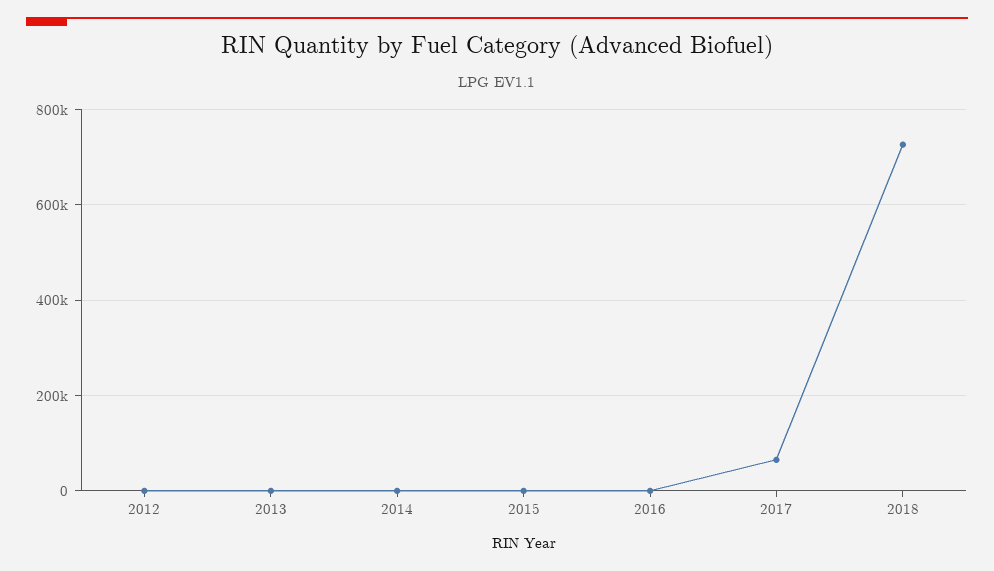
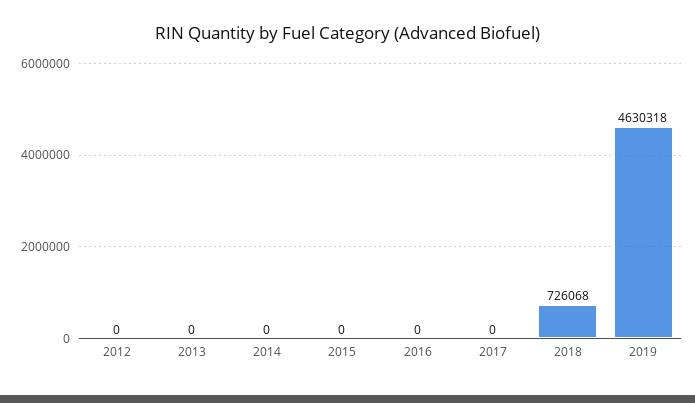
2017: 60000 -> 0
2019: none -> 4630318

